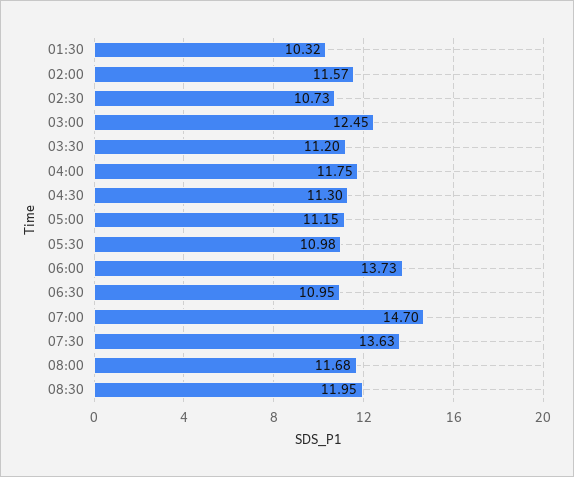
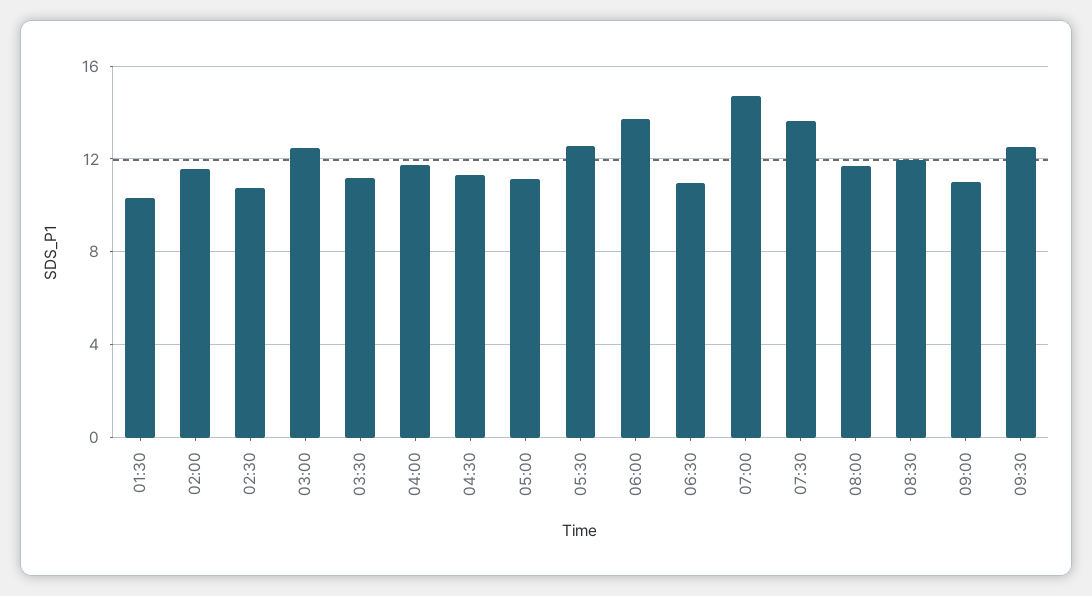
05:30: 10.98 -> 12.5
09:00: none -> 11
09:30: none -> 12.5

